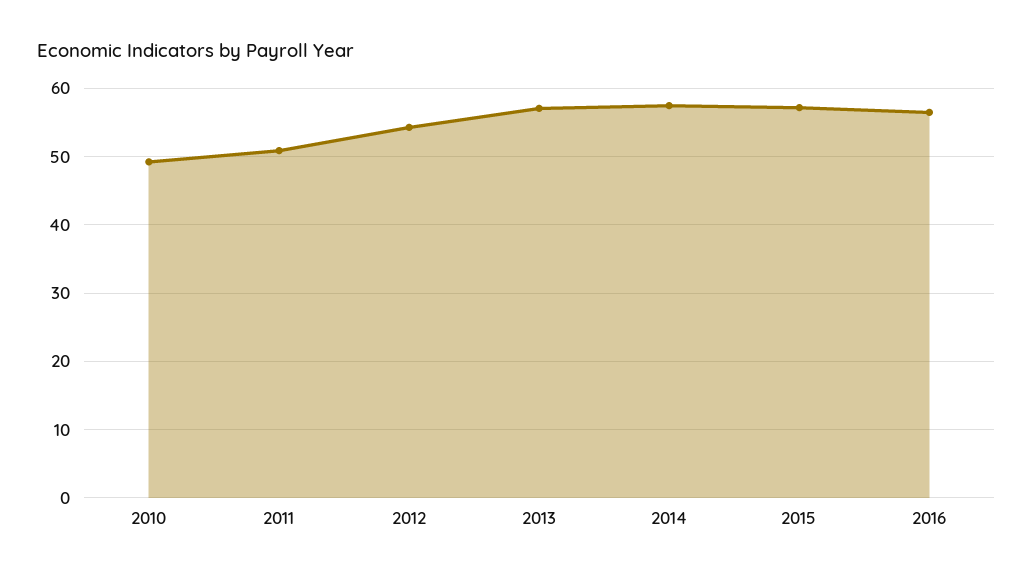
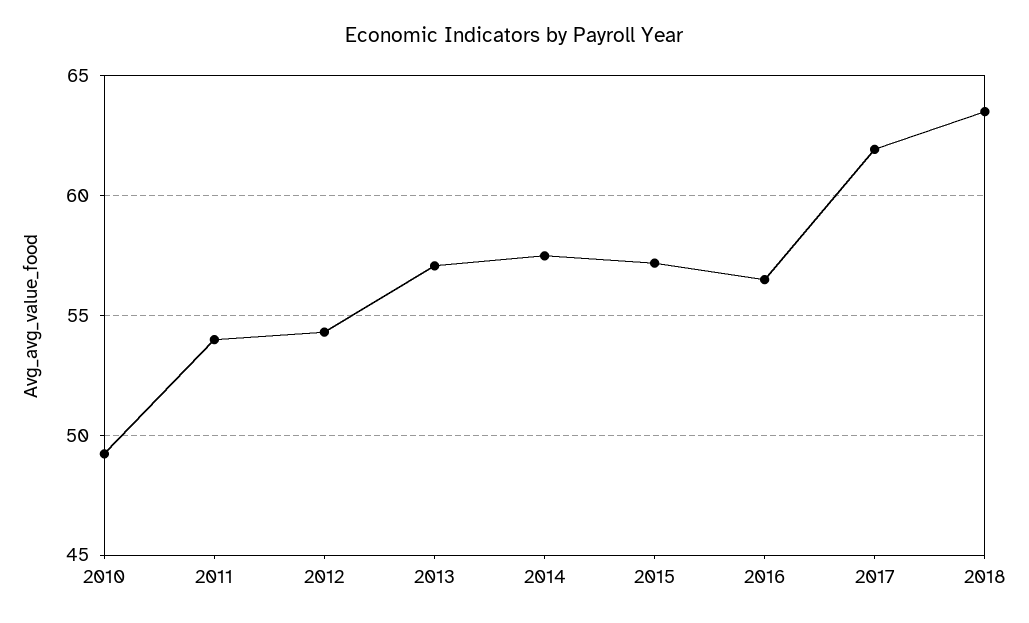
2011: 51 -> 54
2017: none -> 62
2018: none -> 63.5

